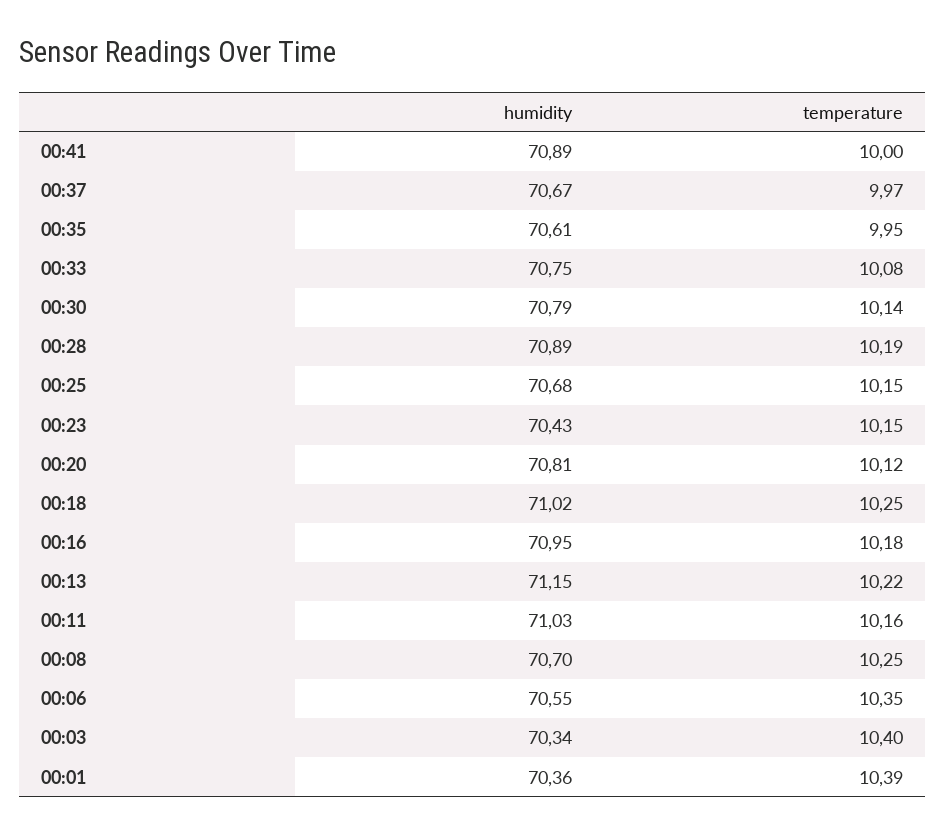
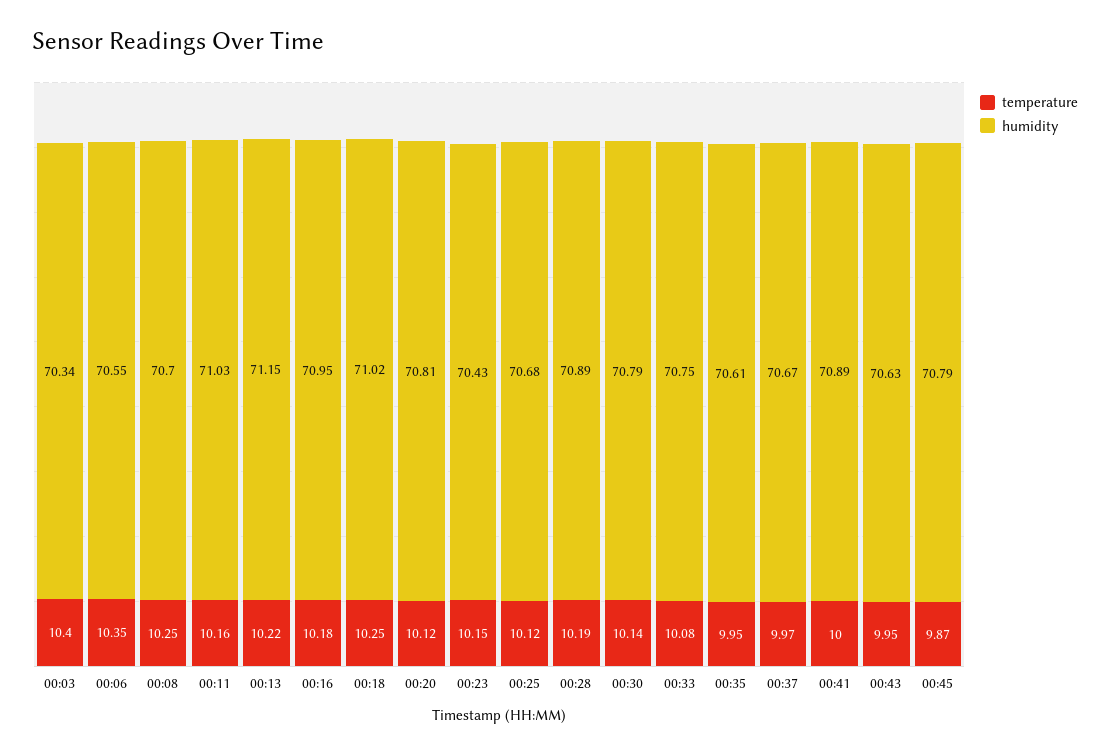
temperature, 00:25: 10.15 -> 10.12
humidity, 00:01: 70.36 -> none
temperature, 00:01: 10.39 -> none
temperature, 00:43: none -> 9.95
humidity, 00:43: none -> 70.63
temperature, 00:45: none -> 9.87
humidity, 00:45: none -> 70.79

